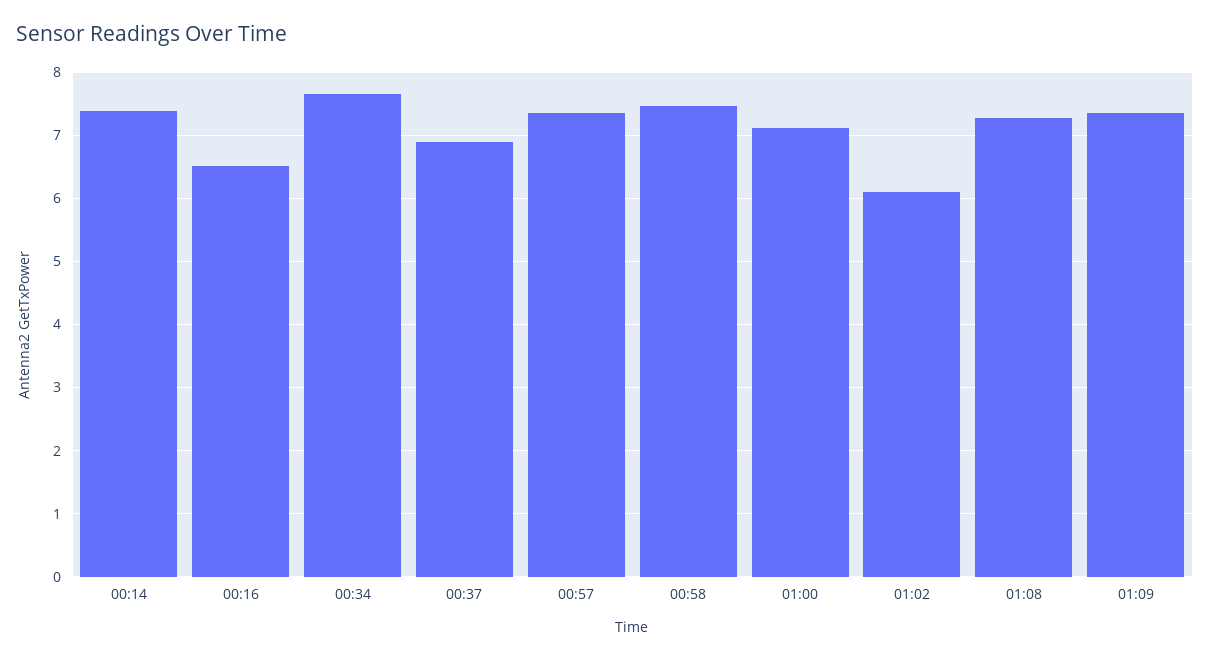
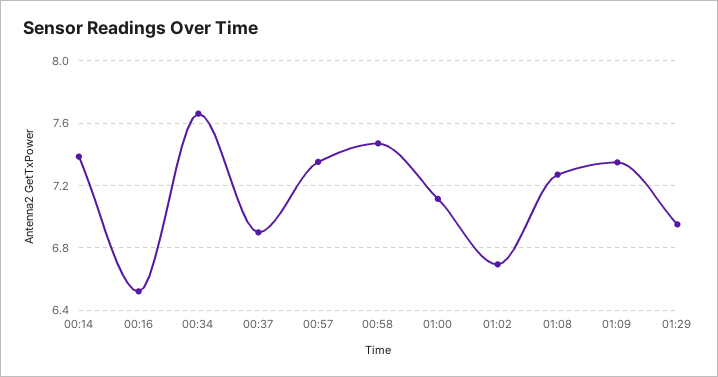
01:02: 6.1 -> 6.7
01:29: none -> 6.95

